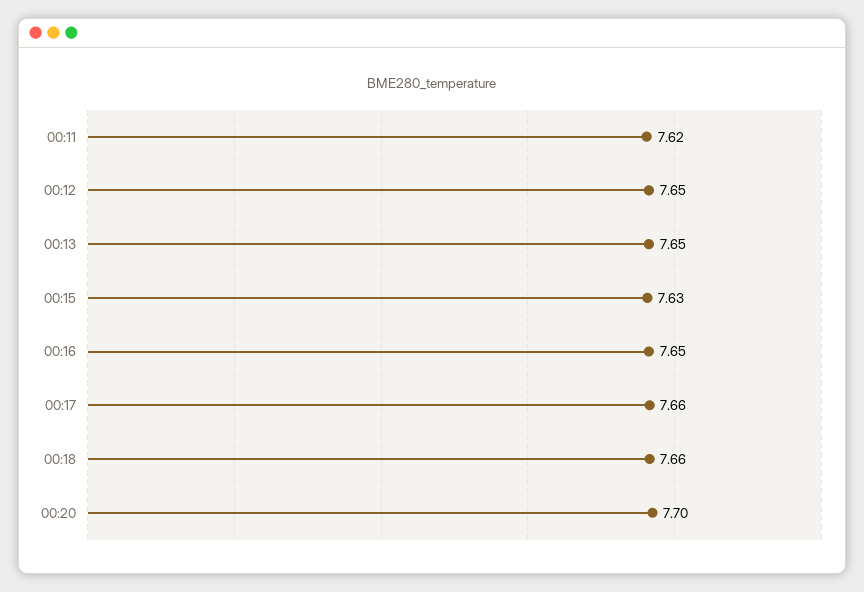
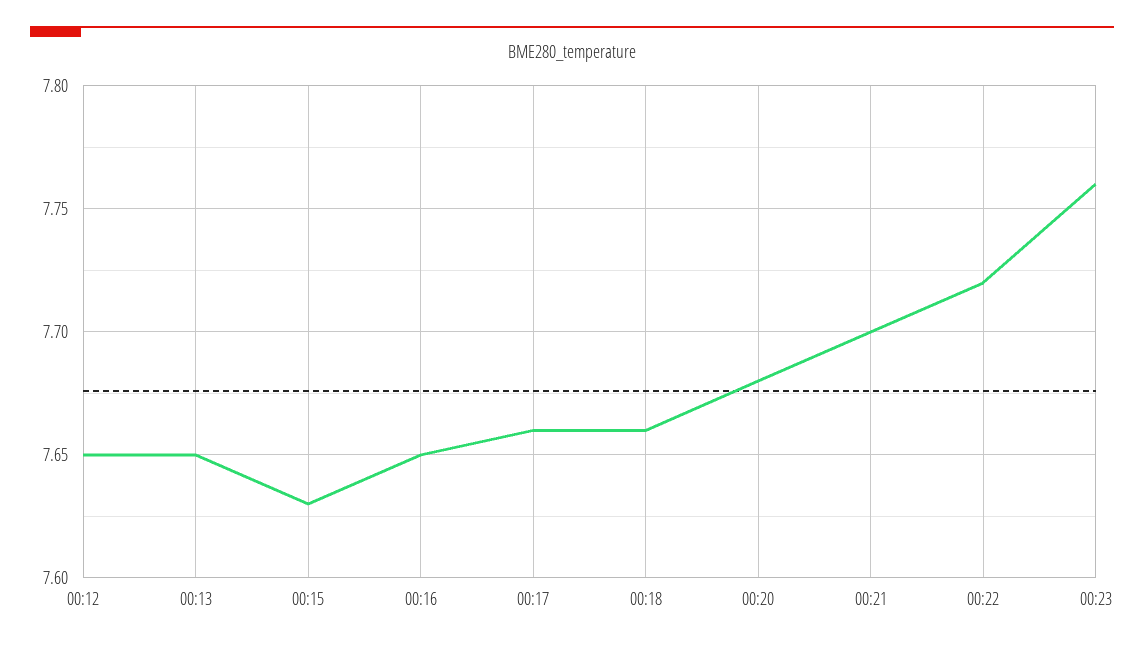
00:11: 7.62 -> none
00:20: 7.7 -> 7.68
00:21: none -> 7.7
00:22: none -> 7.72
00:23: none -> 7.76

